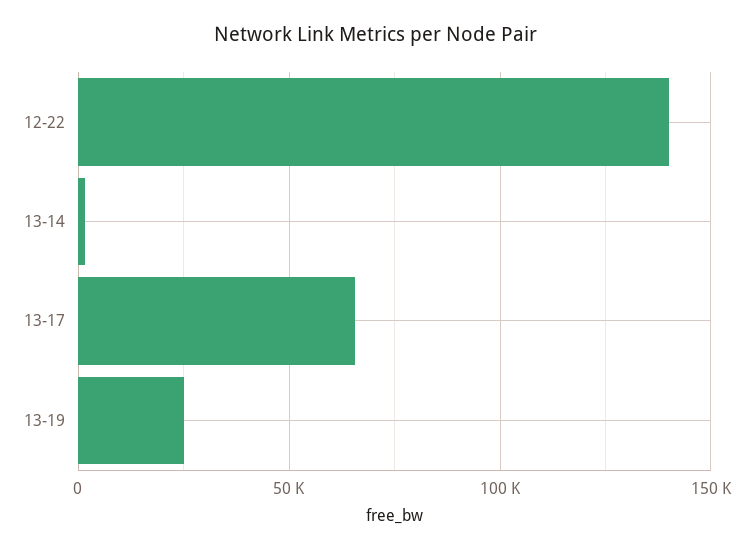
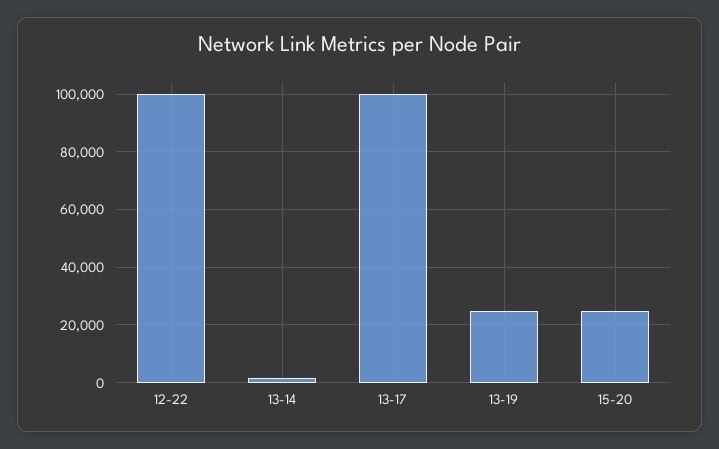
12-22: 140000 -> 100000
13-17: 65000 -> 100000
15-20: none -> 25000

